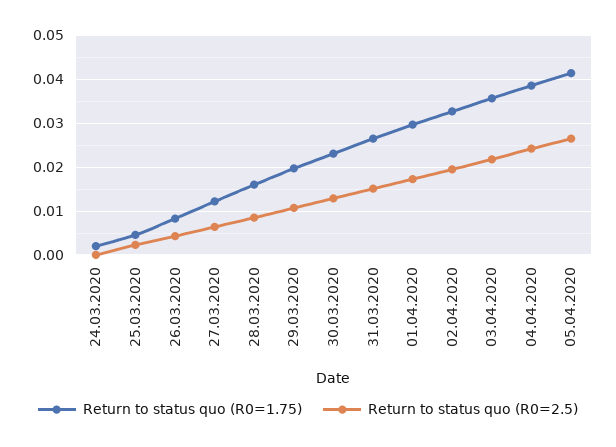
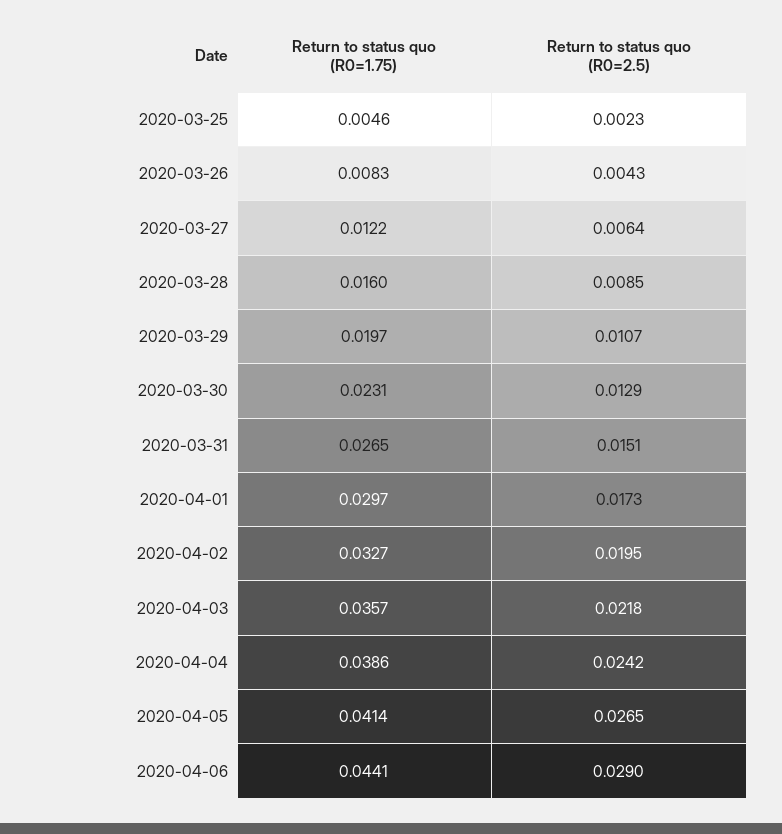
Return to status quo (R0=1.75), 24.03.2020: 0.002 -> none
Return to status quo (R0=2.5), 24.03.2020: 0 -> none
Return to status quo (R0=1.75), 2020-04-06: none -> 0.0441
Return to status quo (R0=2.5), 2020-04-06: none -> 0.029

